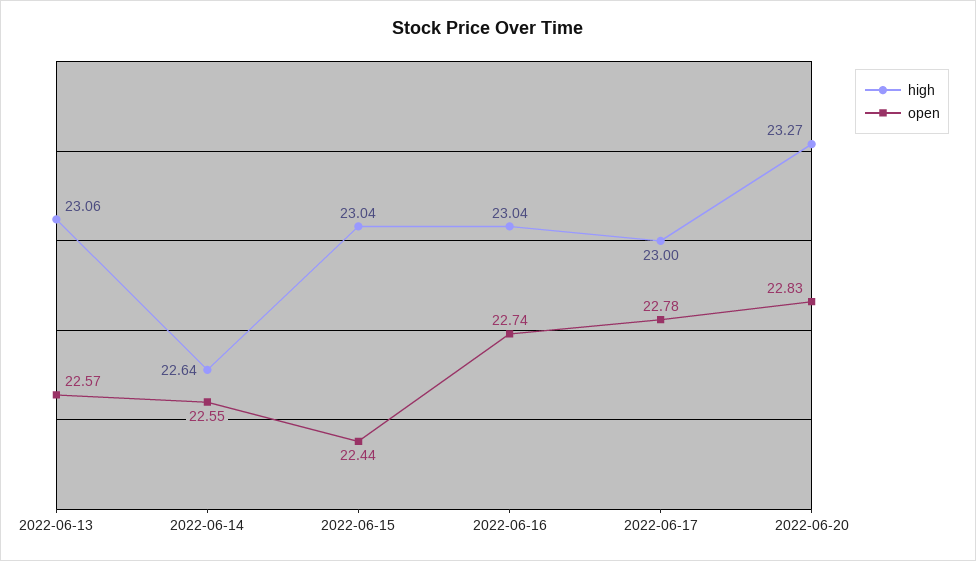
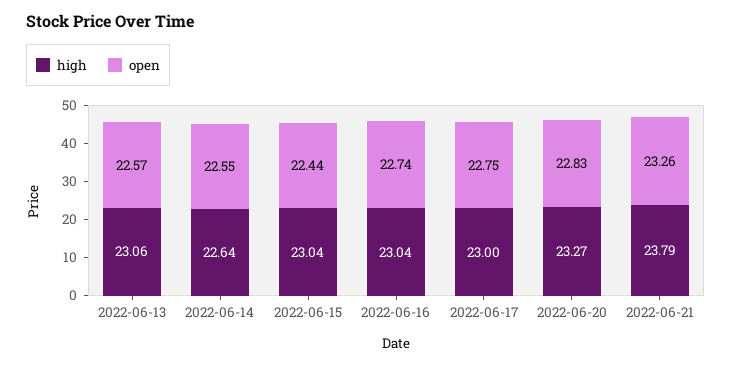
open, 2022-06-17: 22.78 -> 22.75
high, 2022-06-21: none -> 23.79
open, 2022-06-21: none -> 23.26

